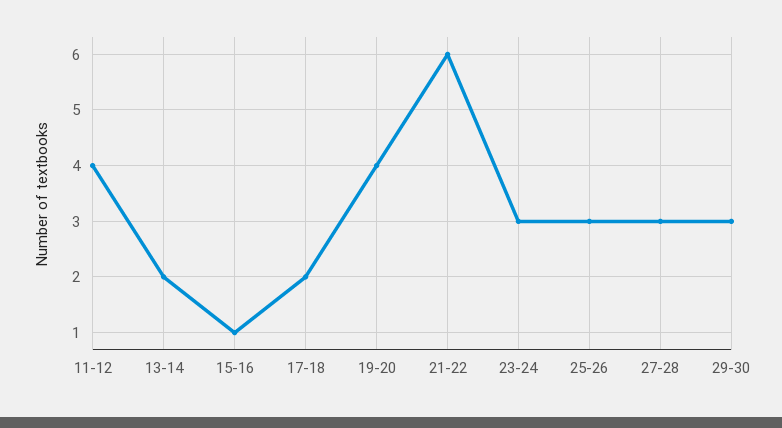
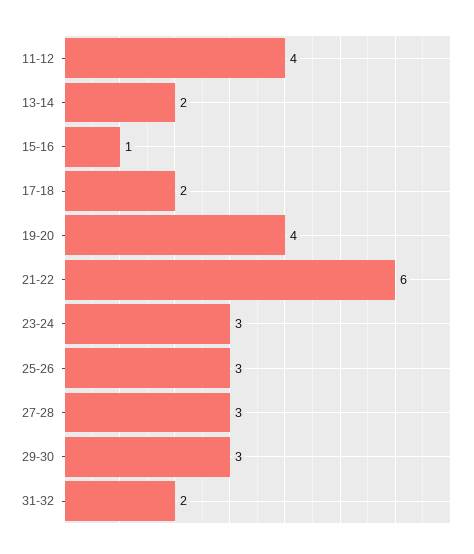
31-32: none -> 2

